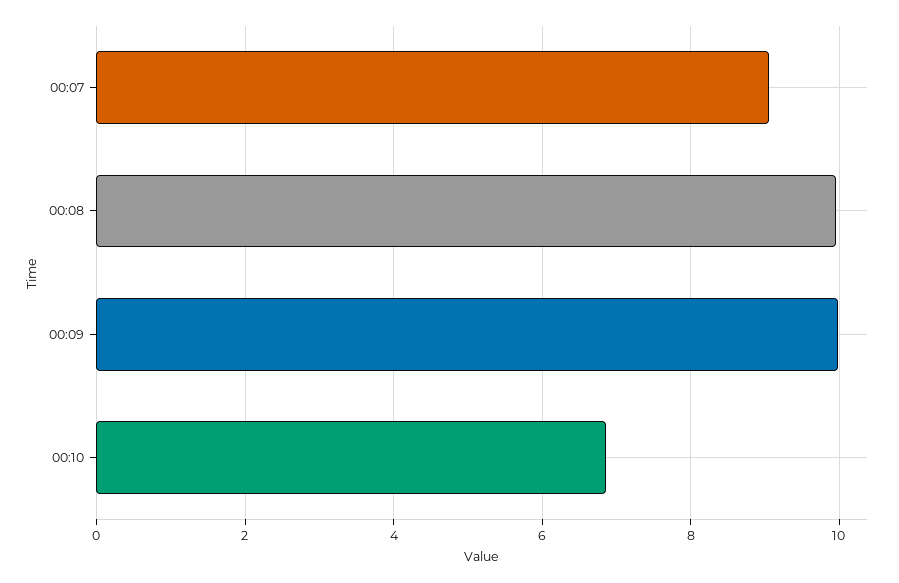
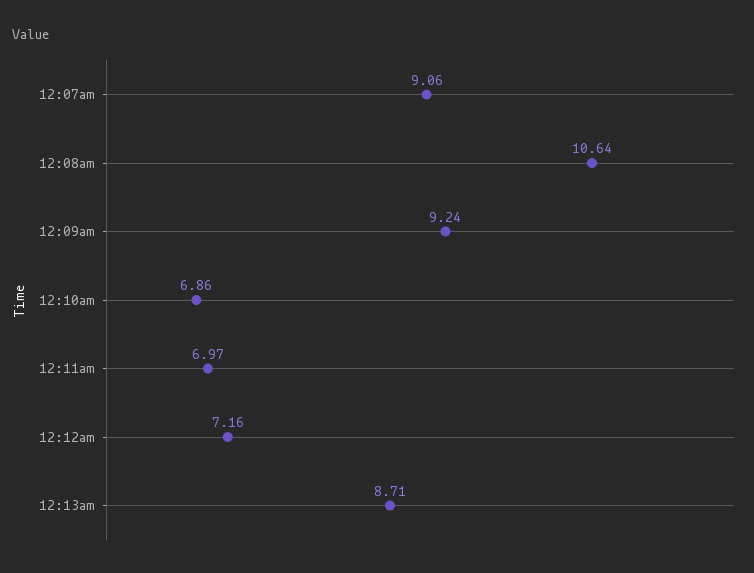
00:08: 10 -> 10.64
00:09: 10 -> 9.24
12:11am: none -> 6.97
12:12am: none -> 7.16
12:13am: none -> 8.71

